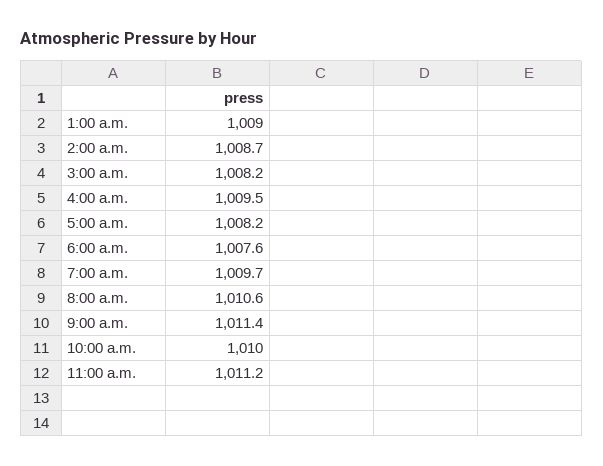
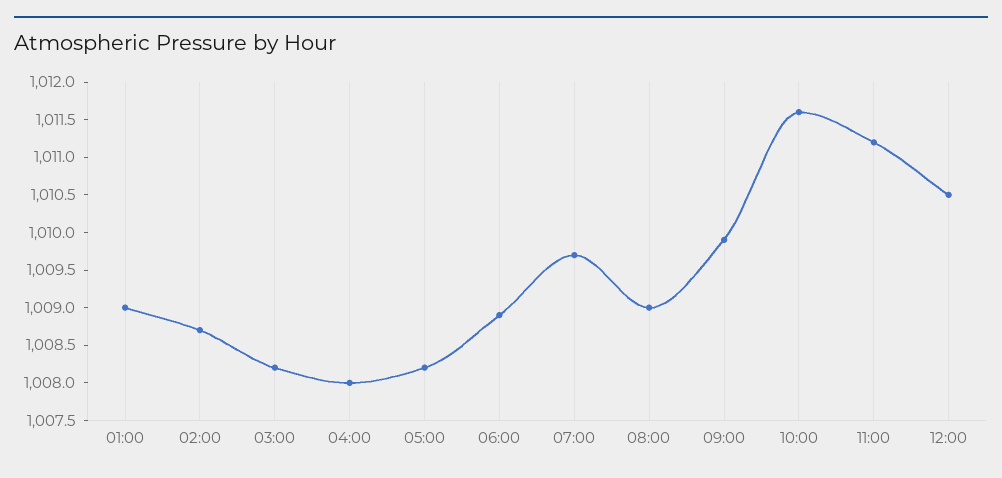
4:00 a.m.: 1009.5 -> 1008
6:00 a.m.: 1007.6 -> 1009
8:00 a.m.: 1010.6 -> 1009
9:00 a.m.: 1011.4 -> 1010
10:00 a.m.: 1010 -> 1011.5
12:00: none -> 1010.5

